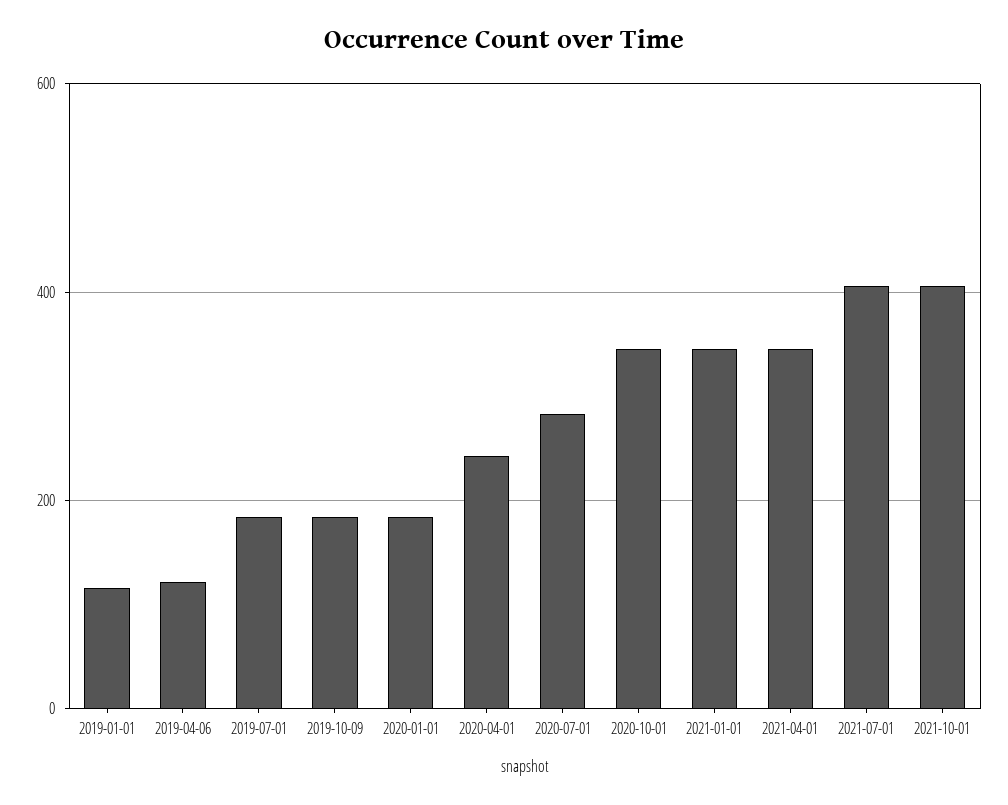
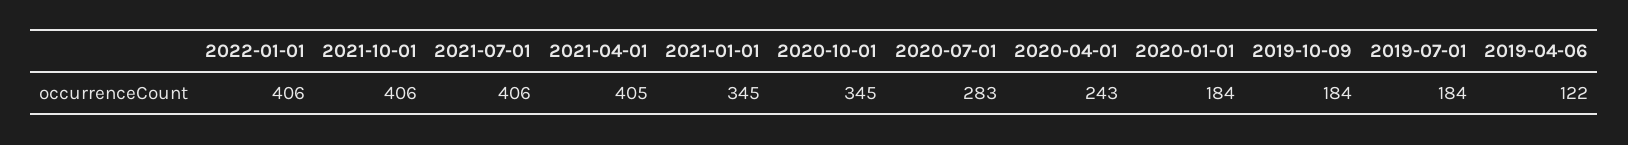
2019-01-01: 120 -> none
2021-04-01: 340 -> 405
2022-01-01: none -> 406

